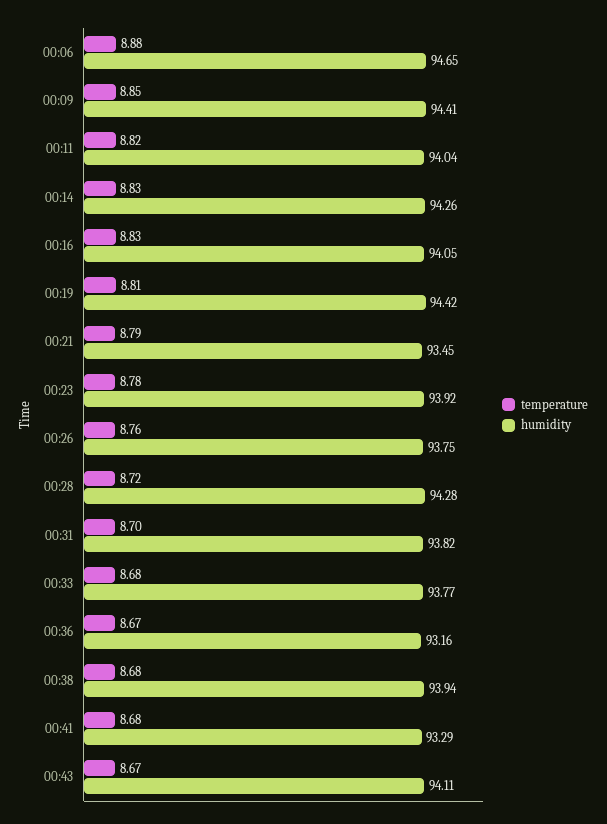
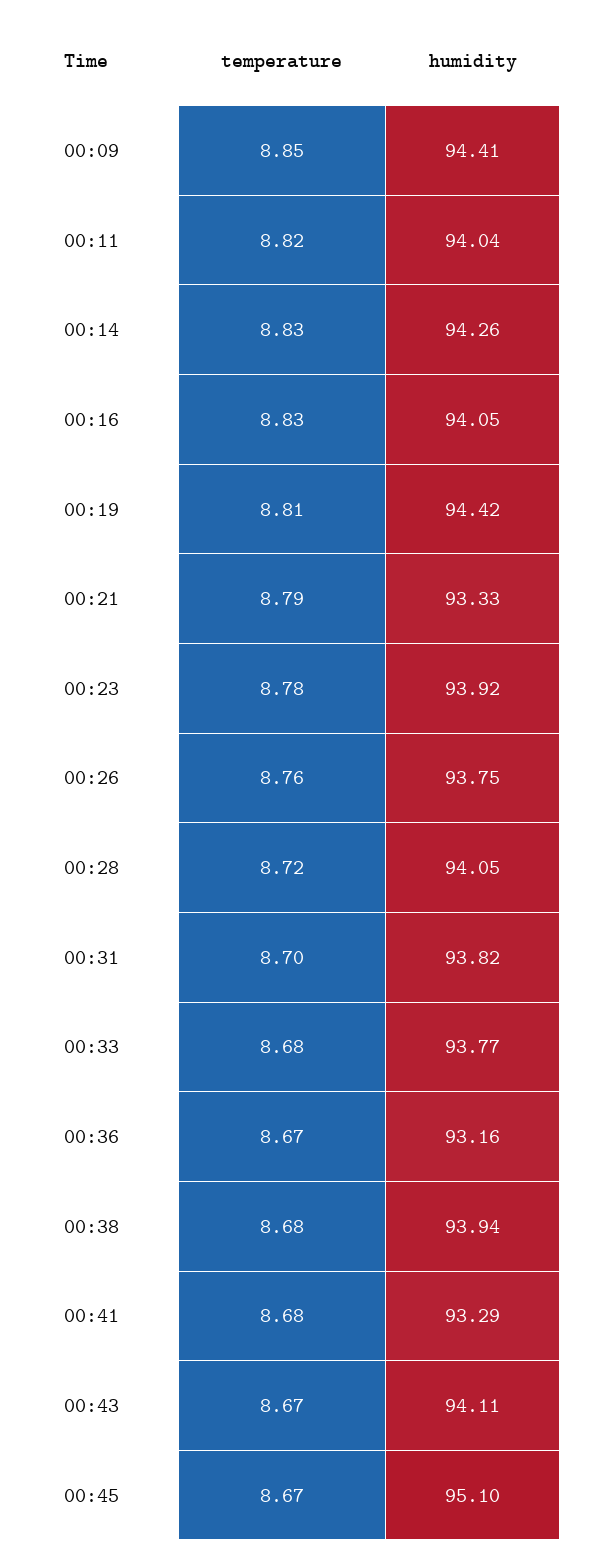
temperature, 00:06: 8.88 -> none
humidity, 00:06: 94.65 -> none
humidity, 00:21: 93.45 -> 93.33
humidity, 00:28: 94.28 -> 94.05
temperature, 00:45: none -> 8.67
humidity, 00:45: none -> 95.1

